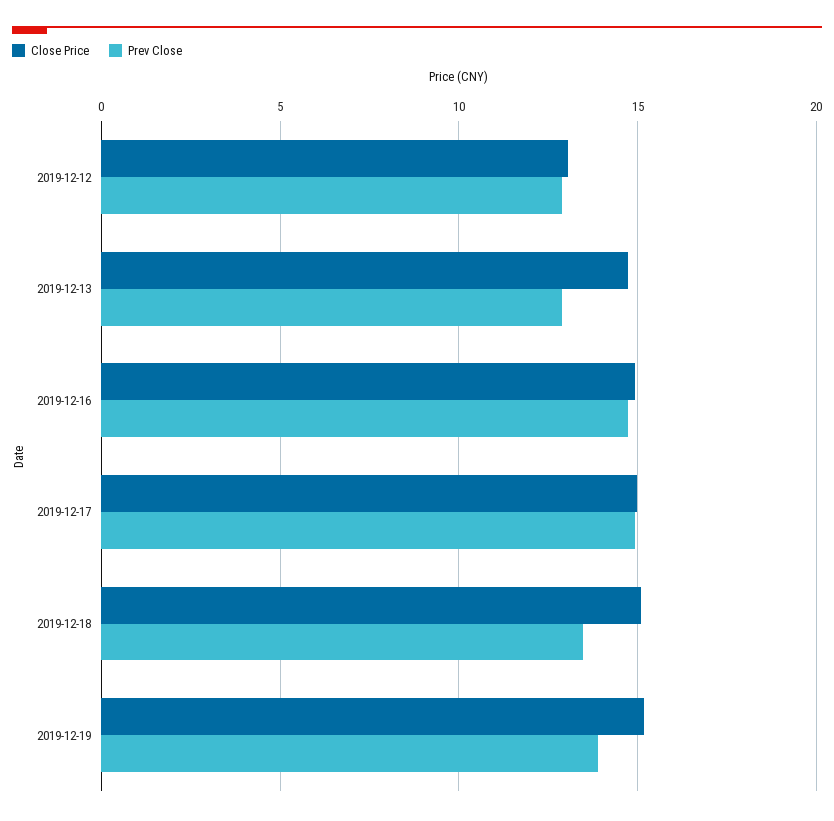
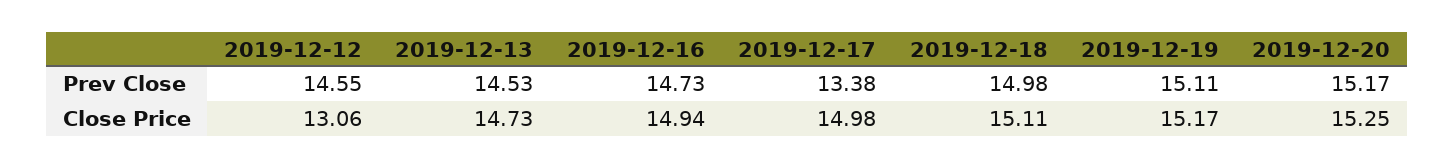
Prev Close, 2019-12-12: 13 -> 14.55
Prev Close, 2019-12-13: 13 -> 14.53
Prev Close, 2019-12-17: 15 -> 13.38
Prev Close, 2019-12-18: 13.5 -> 14.98
Prev Close, 2019-12-19: 14 -> 15.11
Prev Close, 2019-12-20: none -> 15.17
Close Price, 2019-12-20: none -> 15.25

